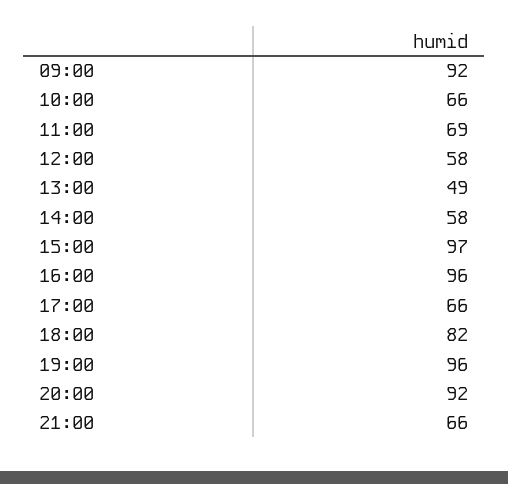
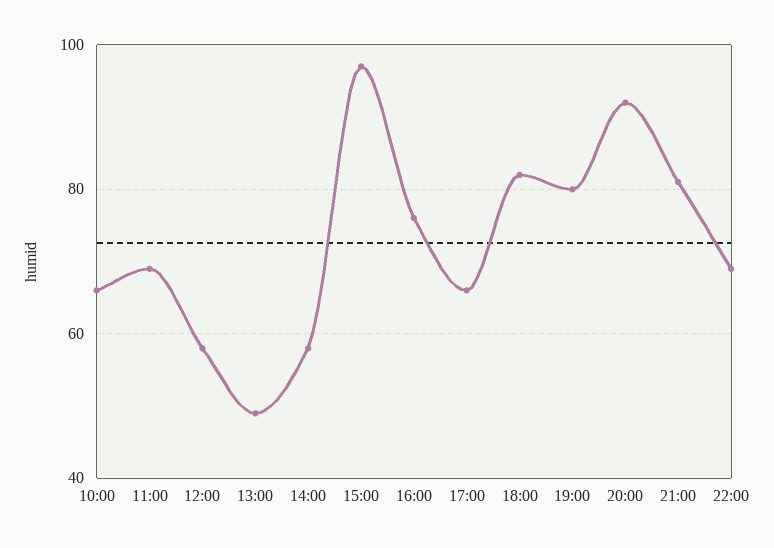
09:00: 92 -> none
16:00: 96 -> 75
19:00: 96 -> 80
21:00: 66 -> 80
22:00: none -> 70

